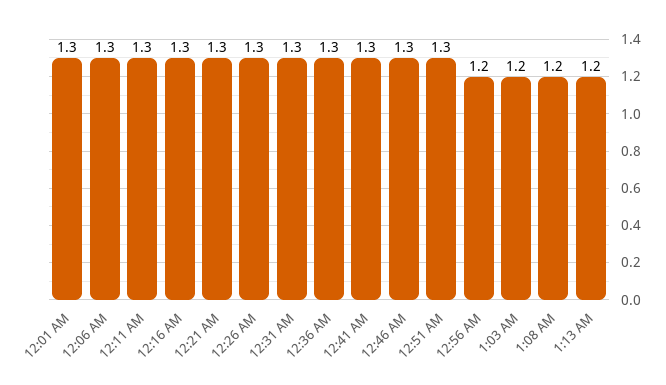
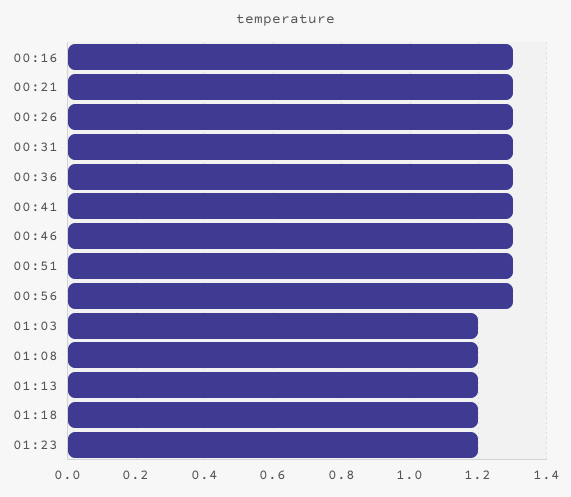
12:01 AM: 1.3 -> none
12:06 AM: 1.3 -> none
12:11 AM: 1.3 -> none
12:56 AM: 1.2 -> 1.3
01:18: none -> 1.2
01:23: none -> 1.2

